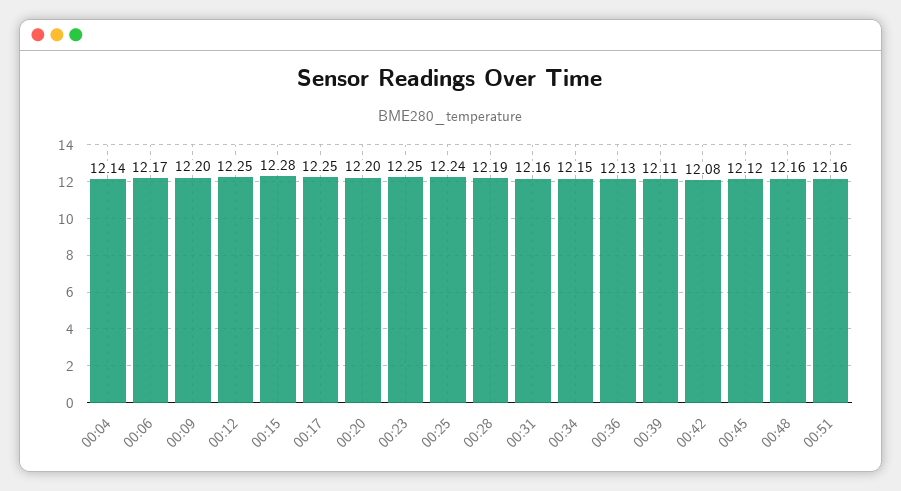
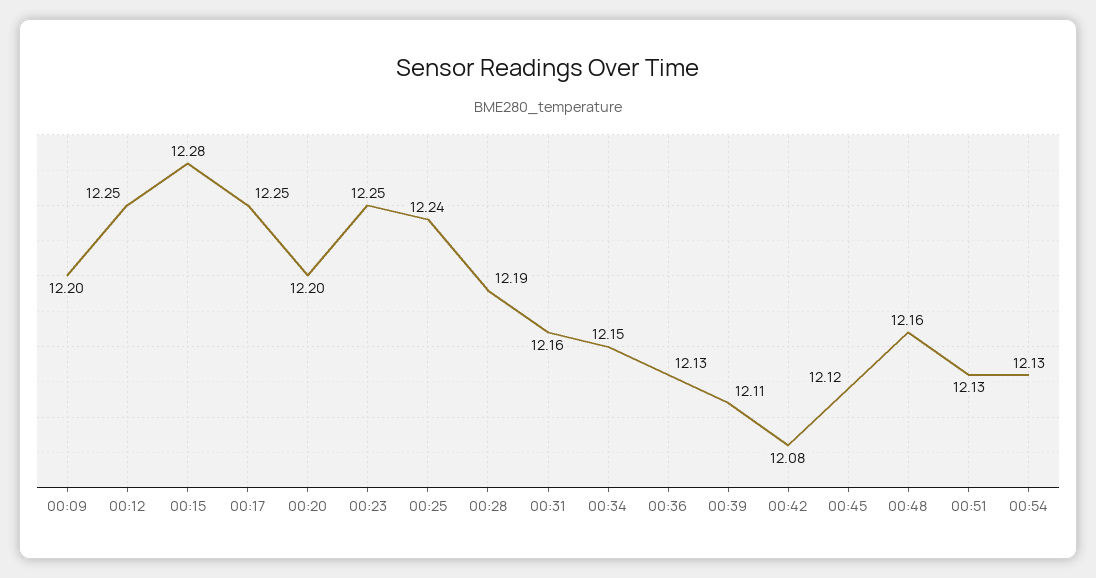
00:04: 12.14 -> none
00:06: 12.17 -> none
00:51: 12.16 -> 12.13
00:54: none -> 12.13

